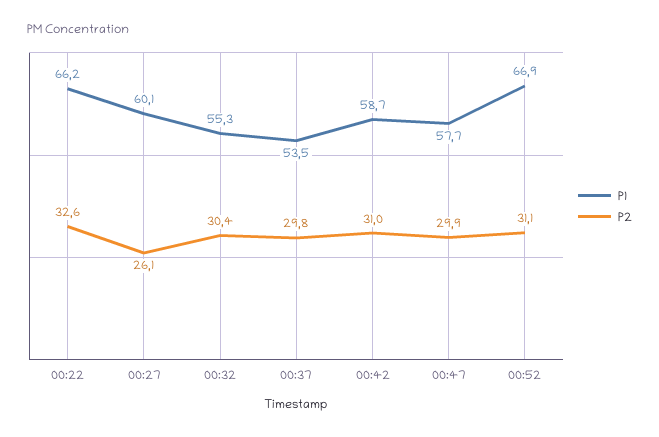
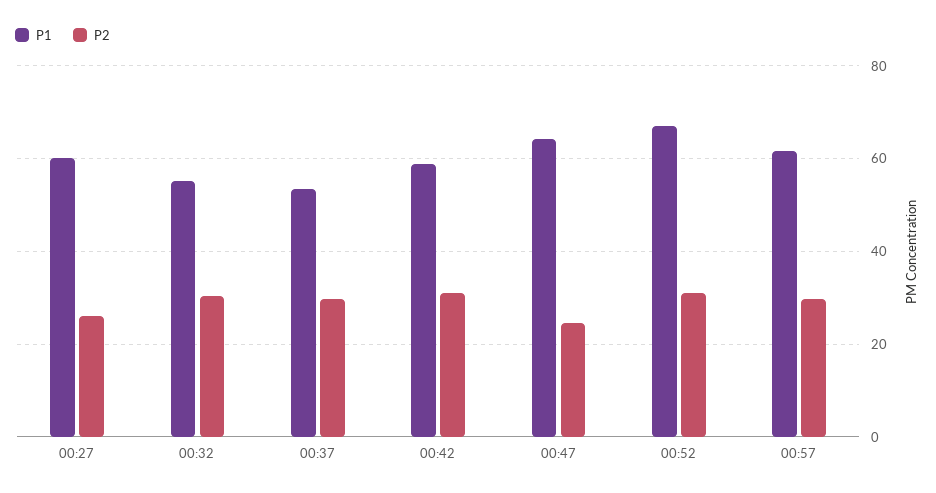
P1, 00:22: 66.2 -> none
P2, 00:22: 32.6 -> none
P1, 00:47: 57.7 -> 64
P2, 00:47: 29.9 -> 24
P1, 00:57: none -> 62
P2, 00:57: none -> 30

